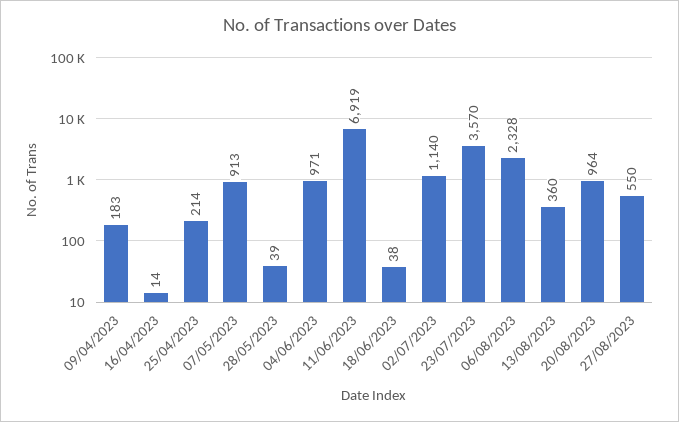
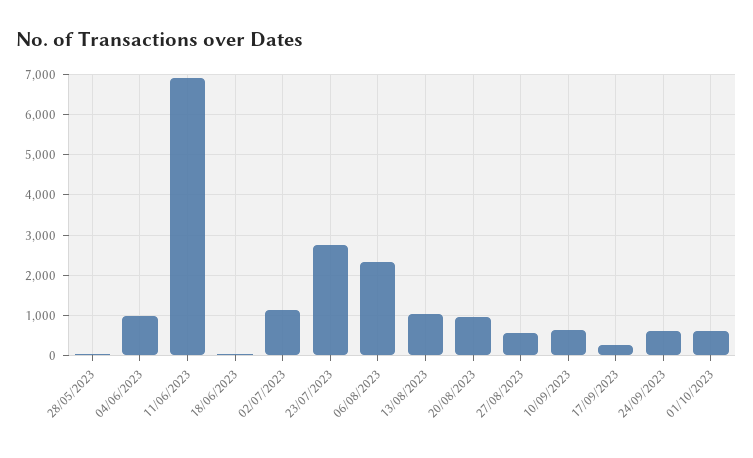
09/04/2023: 183 -> none
16/04/2023: 14 -> none
25/04/2023: 214 -> none
07/05/2023: 913 -> none
23/07/2023: 3570 -> 2800
13/08/2023: 360 -> 1000
10/09/2023: none -> 600
17/09/2023: none -> 200
24/09/2023: none -> 600
01/10/2023: none -> 600

